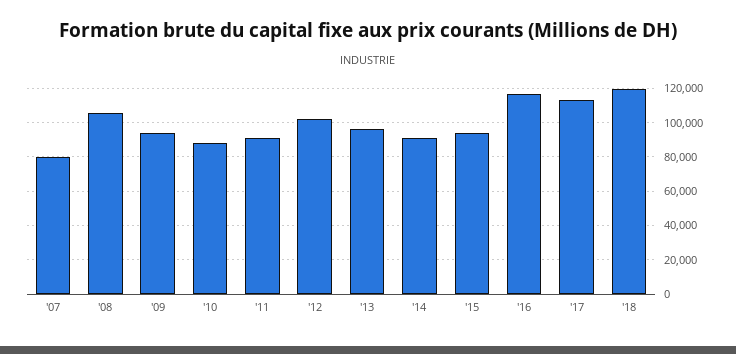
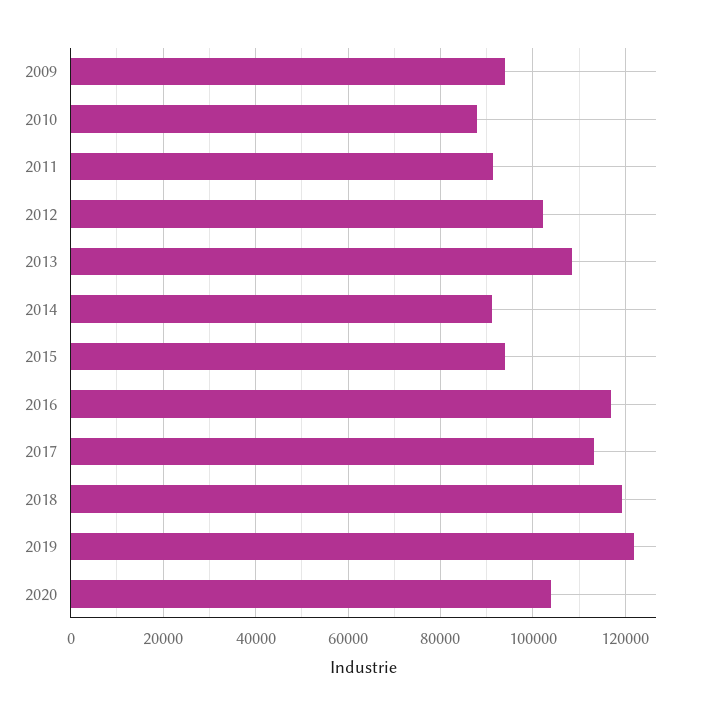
'07: 80000 -> none
'08: 105000 -> none
'13: 95000 -> 108000
2019: none -> 122000
2020: none -> 104000

